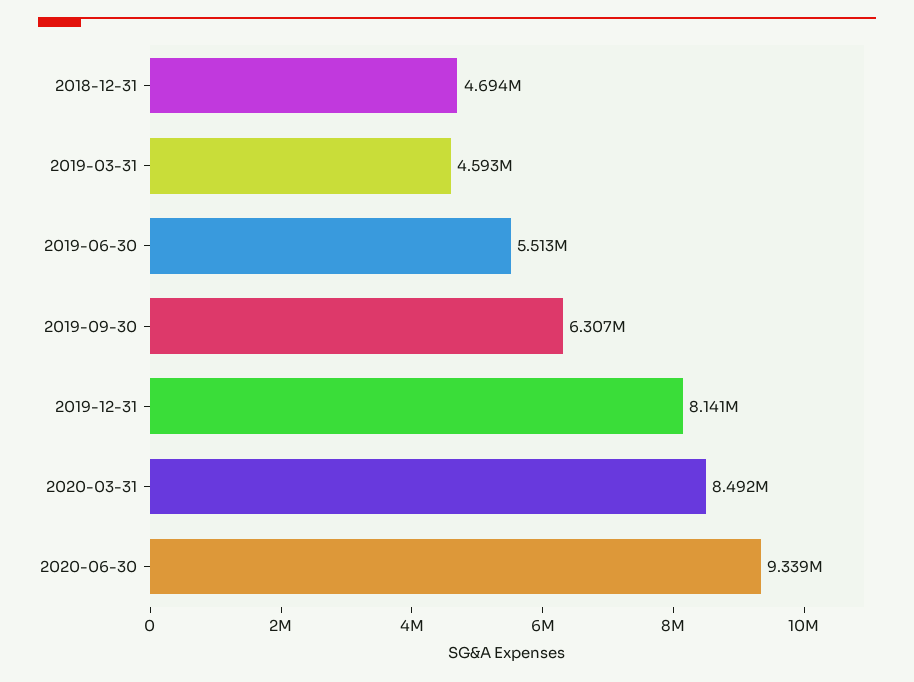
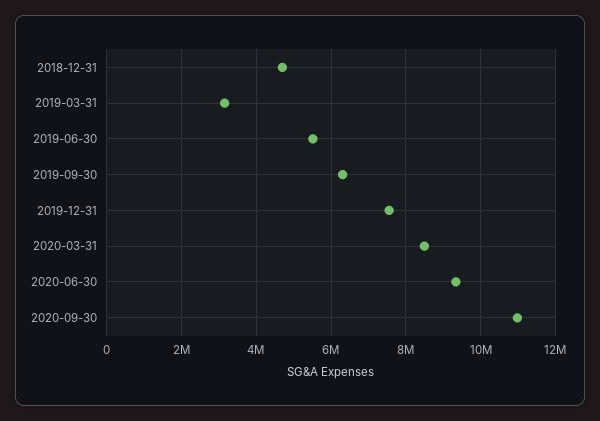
2019-03-31: 4593000 -> 3200000
2019-12-31: 8141000 -> 7600000
2020-09-30: none -> 11000000

